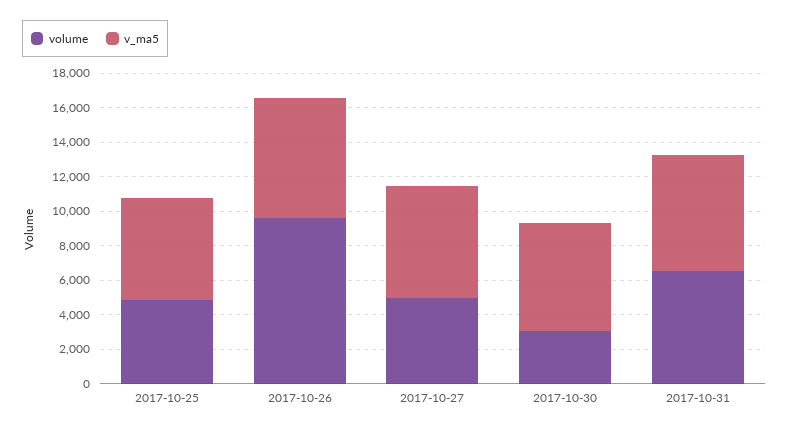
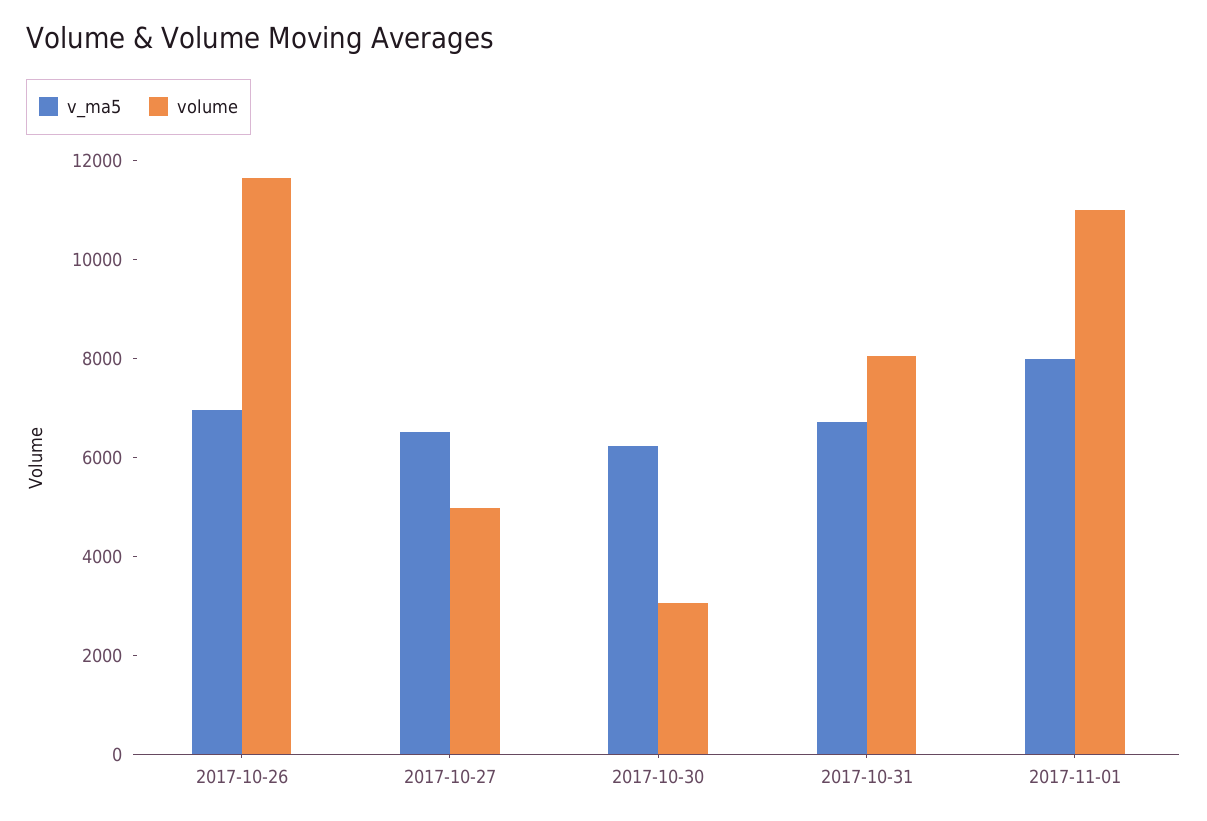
volume, 2017-10-25: 5000 -> none
v_ma5, 2017-10-25: 6000 -> none
volume, 2017-10-26: 9500 -> 11500
volume, 2017-10-31: 6500 -> 8000
v_ma5, 2017-11-01: none -> 8000
volume, 2017-11-01: none -> 11000

